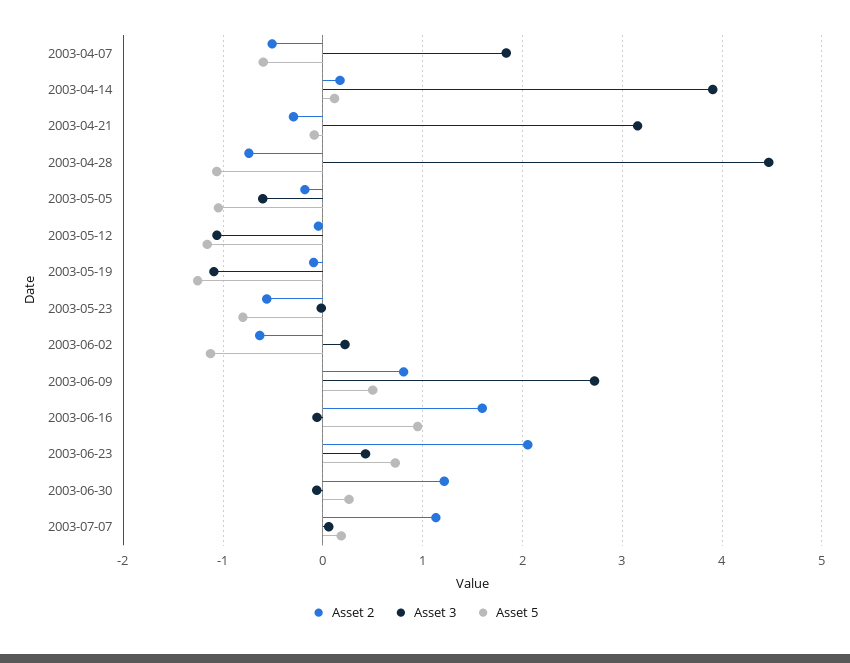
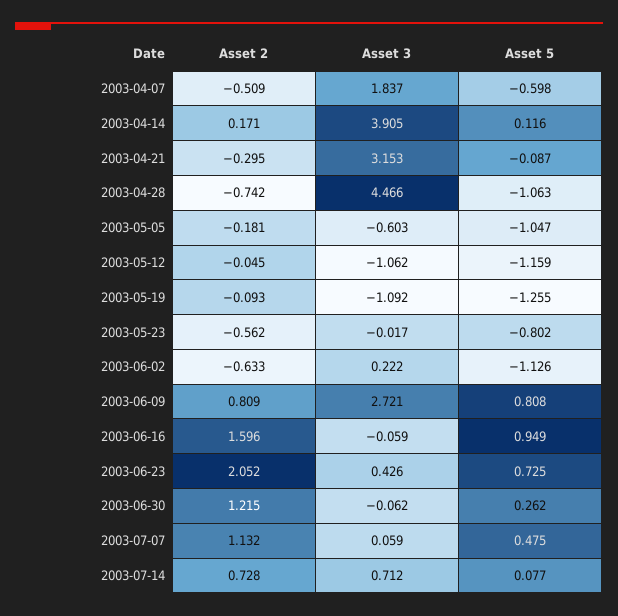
Asset 5, 2003-06-09: 0.5 -> 0.808
Asset 5, 2003-07-07: 0.2 -> 0.475
Asset 2, 2003-07-14: none -> 0.728
Asset 3, 2003-07-14: none -> 0.712
Asset 5, 2003-07-14: none -> 0.077

